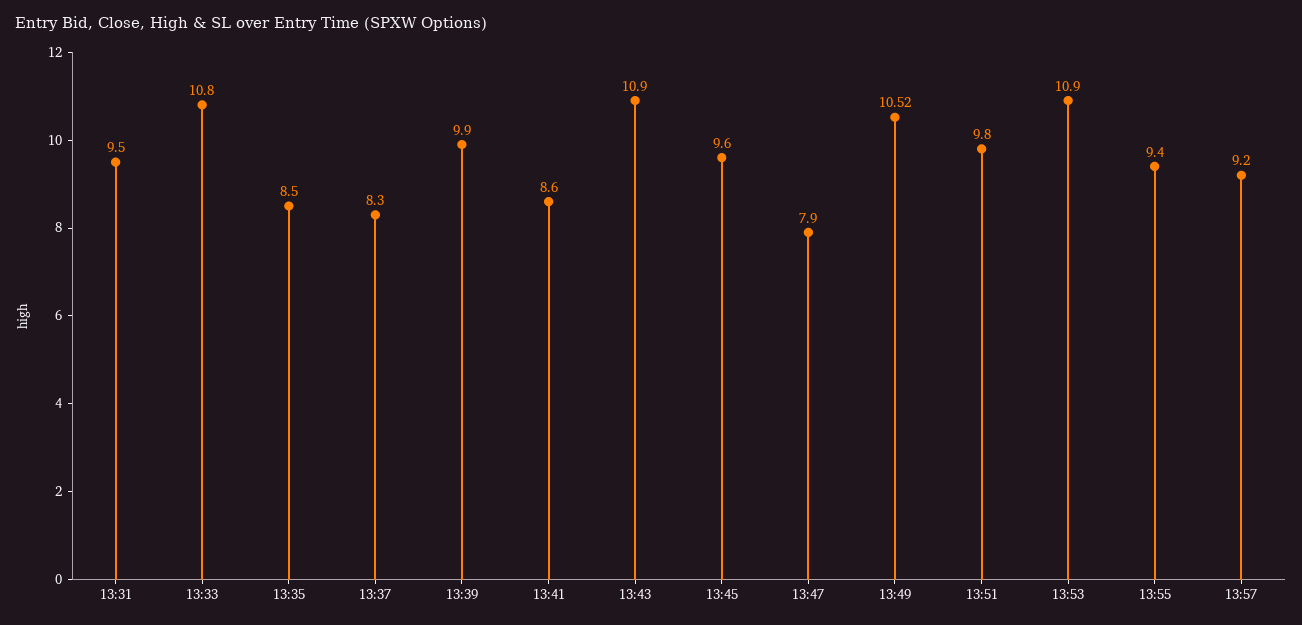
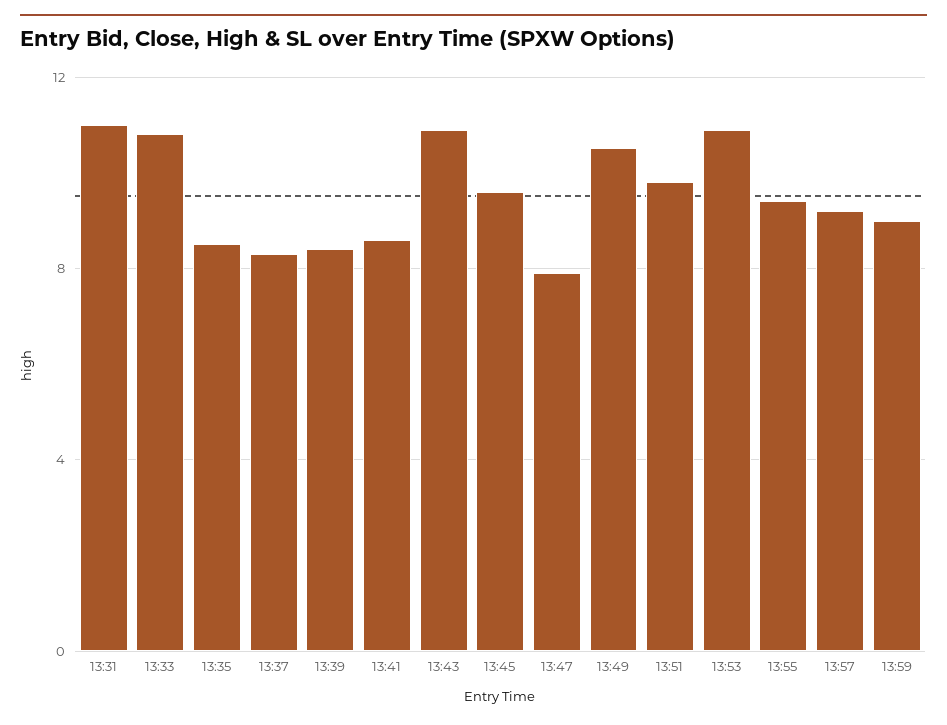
13:31: 9.5 -> 11
13:39: 9.9 -> 8.5
13:59: none -> 9

